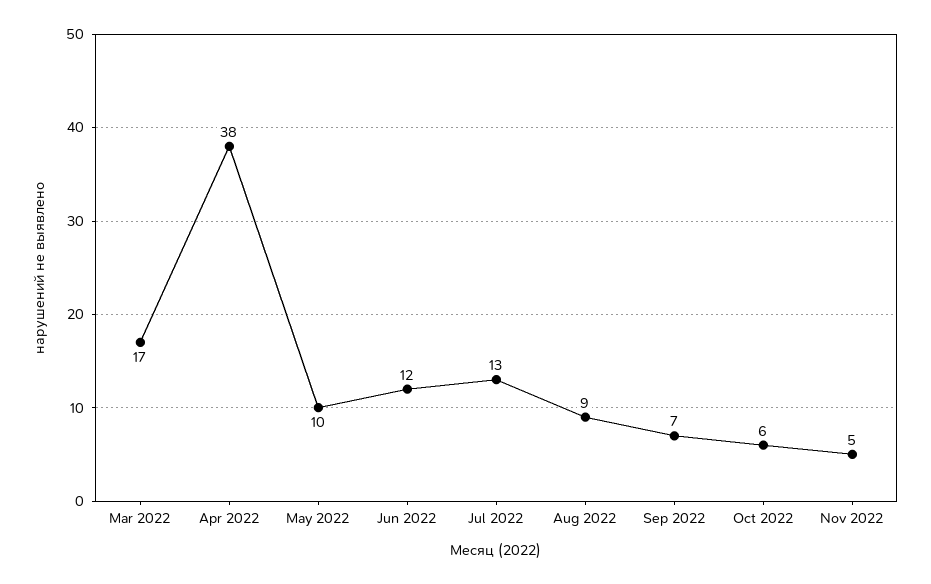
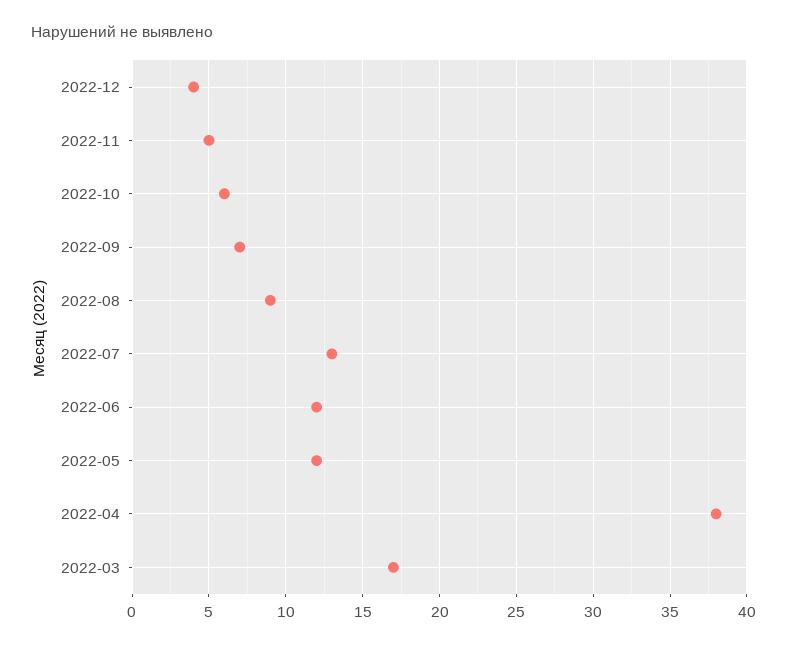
May 2022: 10 -> 12
2022-12: none -> 4

